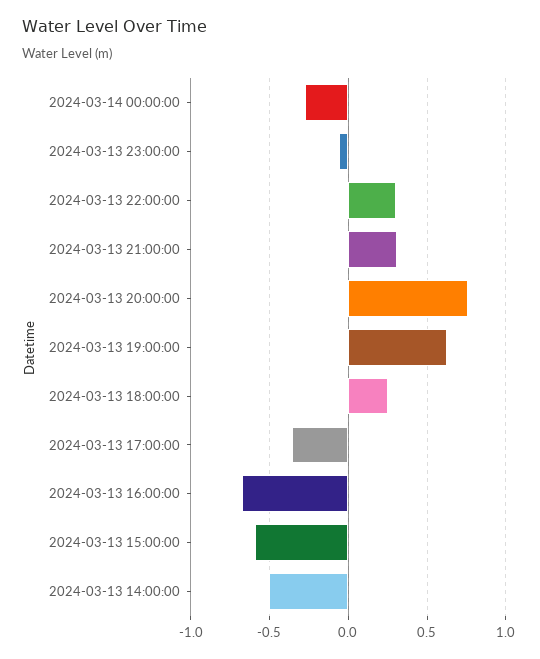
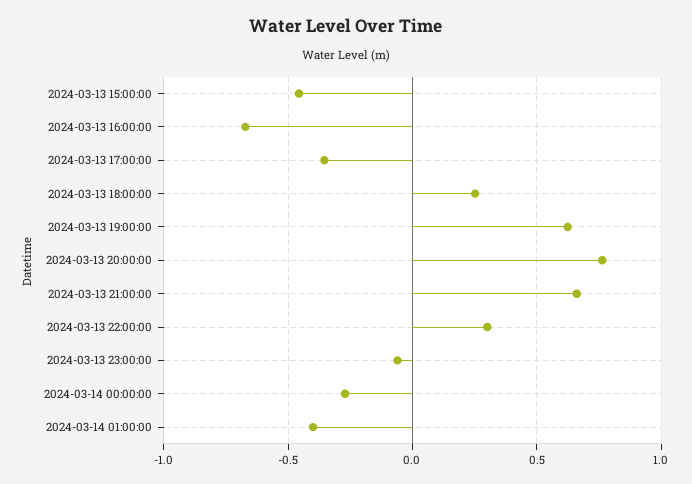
2024-03-13 21:00:00: 0.3 -> 0.65
2024-03-13 15:00:00: -0.6 -> -0.45
2024-03-13 14:00:00: -0.5 -> none
2024-03-14 01:00:00: none -> -0.4

